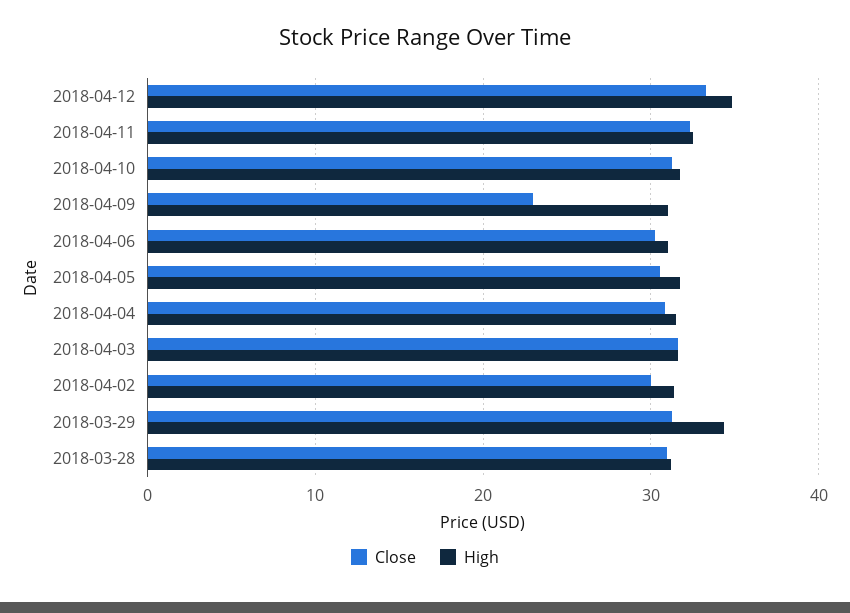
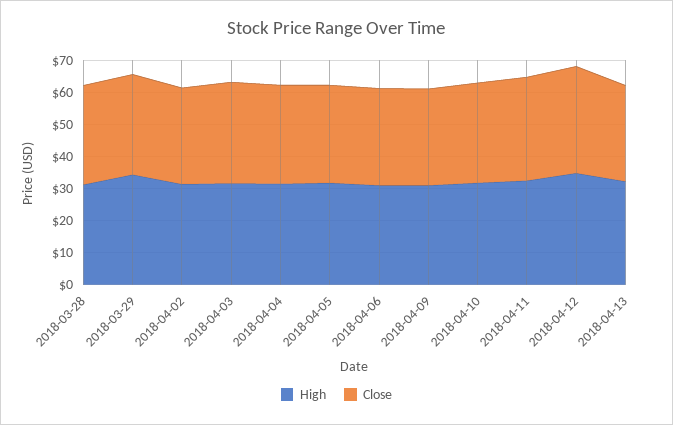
Close, 2018-04-09: 23 -> 30
High, 2018-04-13: none -> 32.5
Close, 2018-04-13: none -> 30

